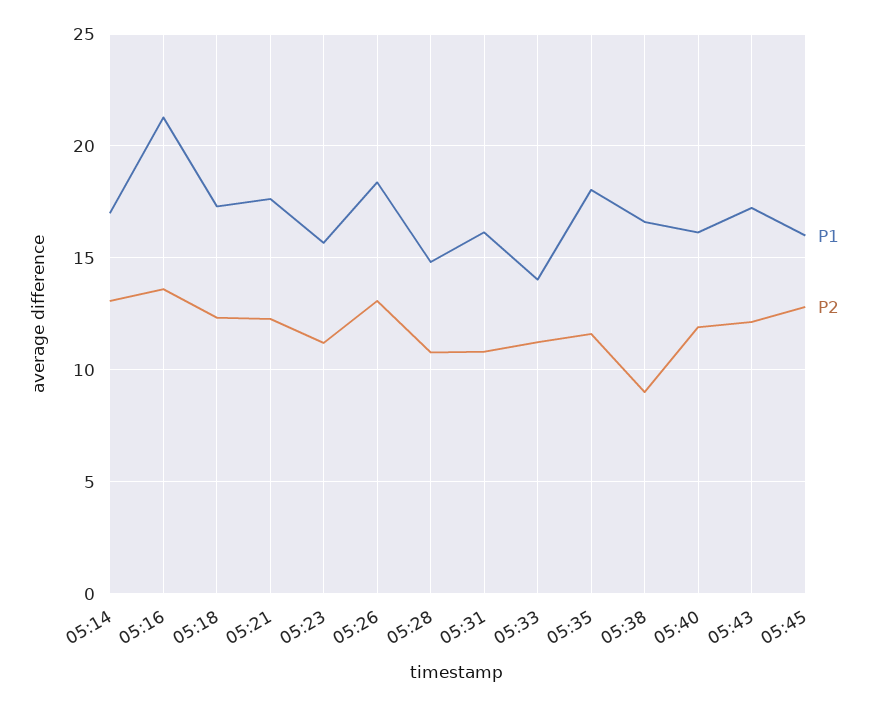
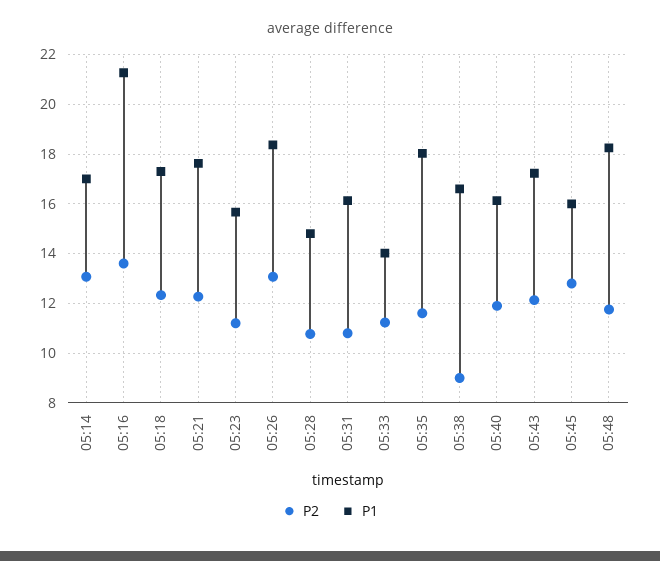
P2, 05:48: none -> 11.75
P1, 05:48: none -> 18.25

